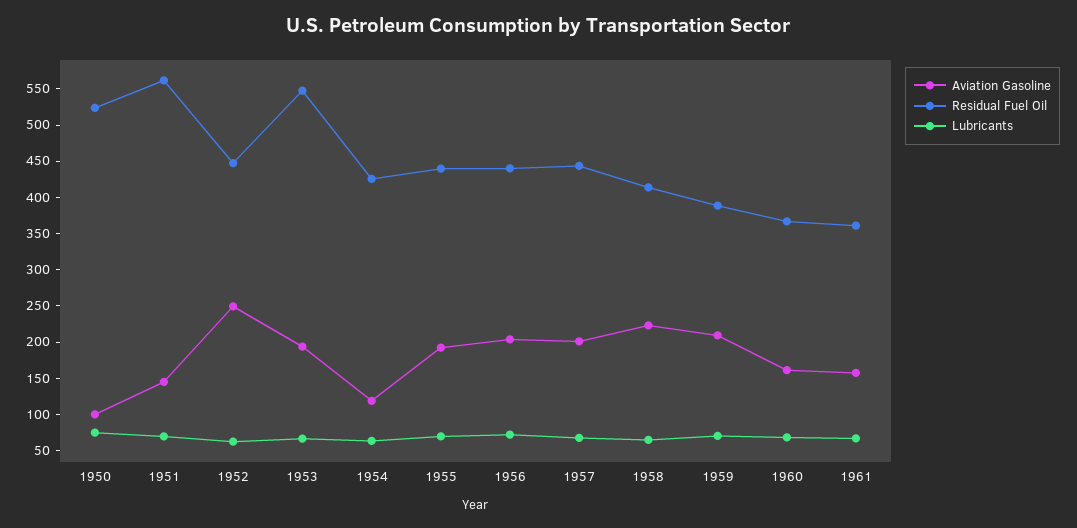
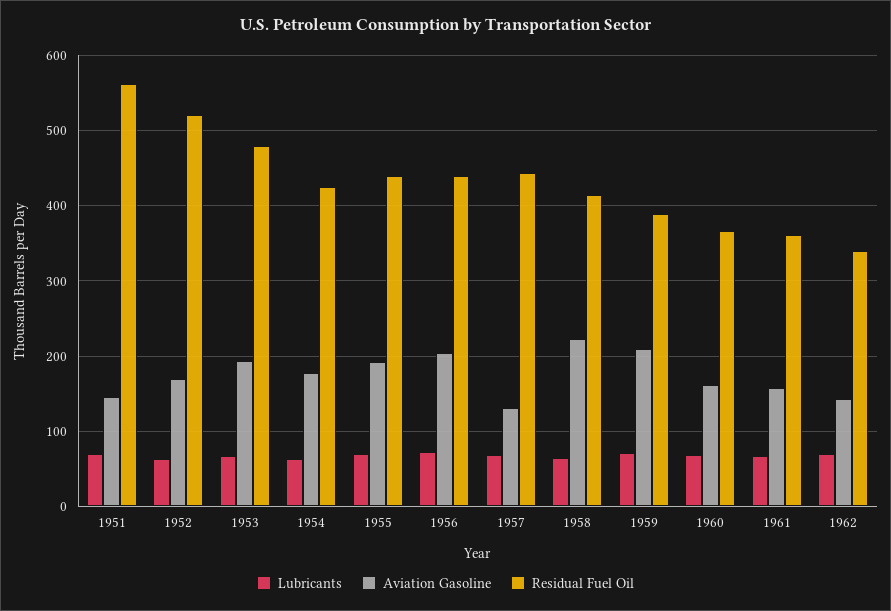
Aviation Gasoline, 1950: 100 -> none
Residual Fuel Oil, 1950: 525 -> none
Lubricants, 1950: 75 -> none
Aviation Gasoline, 1952: 250 -> 170
Residual Fuel Oil, 1952: 450 -> 520
Residual Fuel Oil, 1953: 550 -> 480
Aviation Gasoline, 1954: 125 -> 180
Aviation Gasoline, 1957: 200 -> 130
Lubricants, 1962: none -> 70
Aviation Gasoline, 1962: none -> 140
Residual Fuel Oil, 1962: none -> 340

